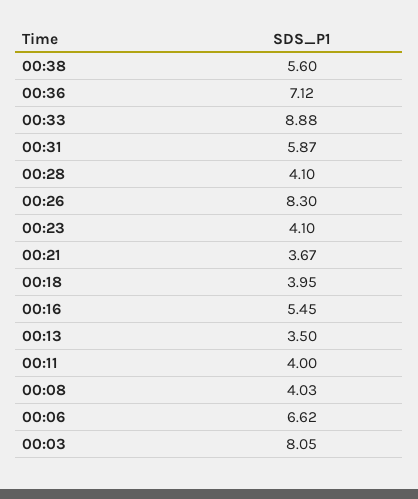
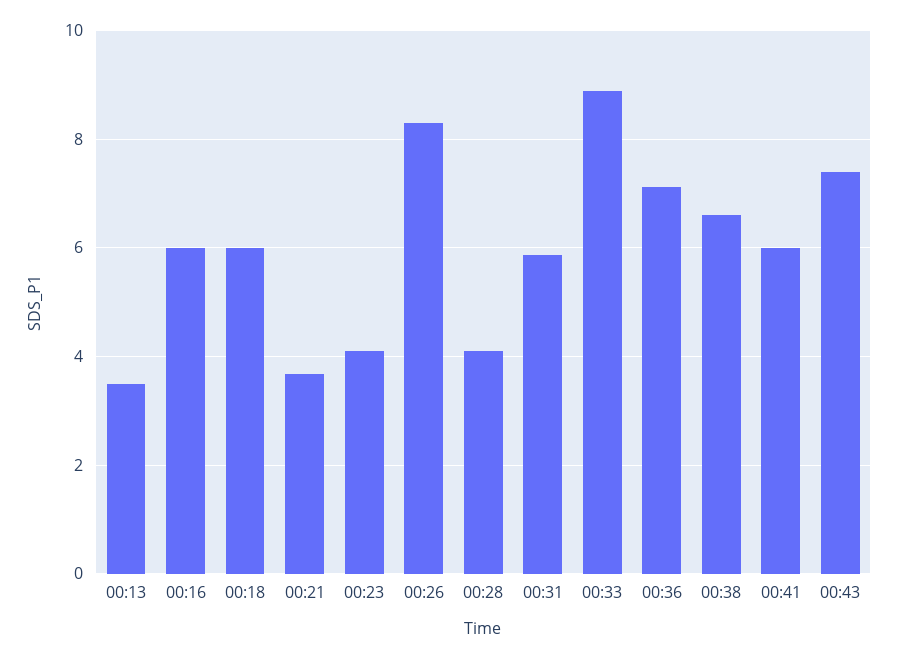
00:38: 5.6 -> 6.6
00:18: 3.95 -> 6
00:16: 5.45 -> 6
00:11: 4 -> none
00:08: 4.03 -> none
00:06: 6.62 -> none
00:03: 8.05 -> none
00:41: none -> 6
00:43: none -> 7.4

